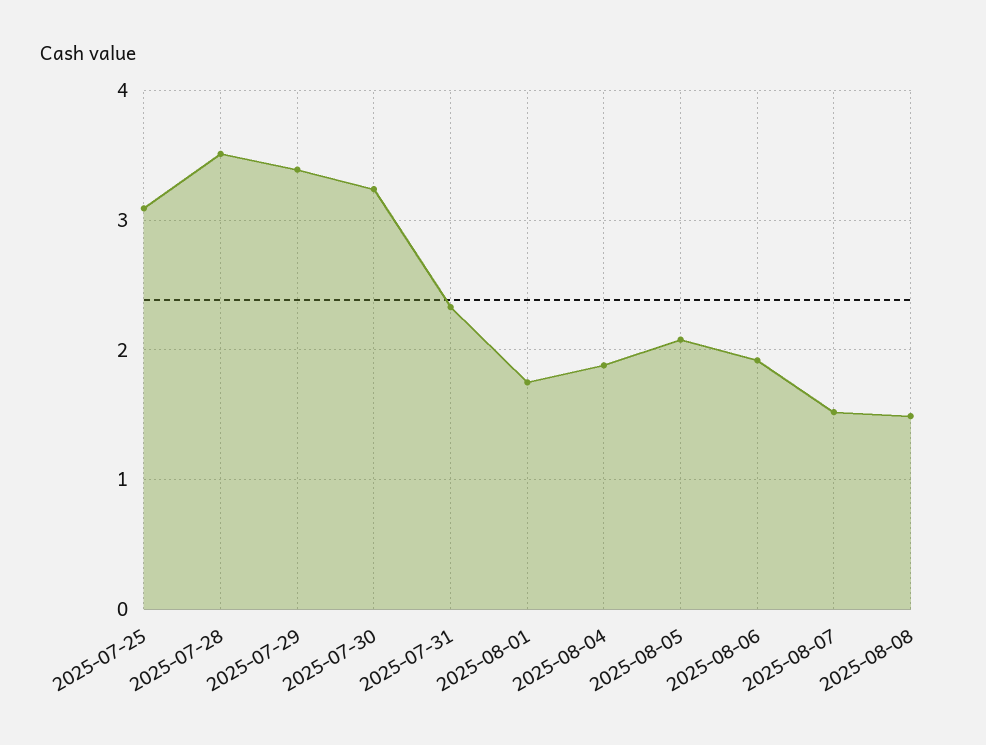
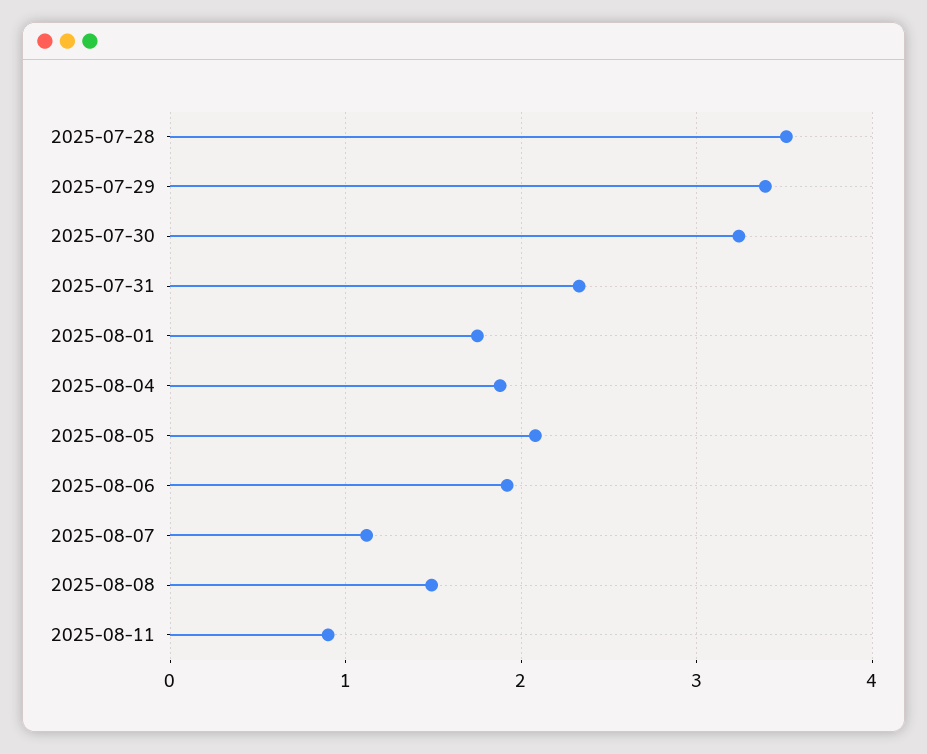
2025-07-25: 3.1 -> none
2025-08-07: 1.5 -> 1.1
2025-08-11: none -> 0.9

